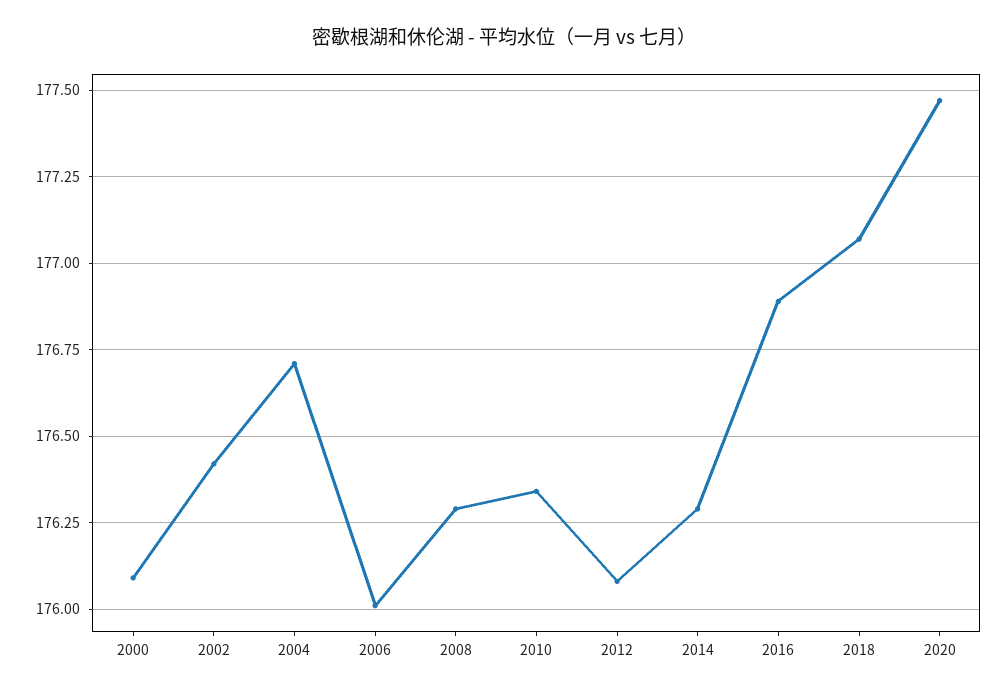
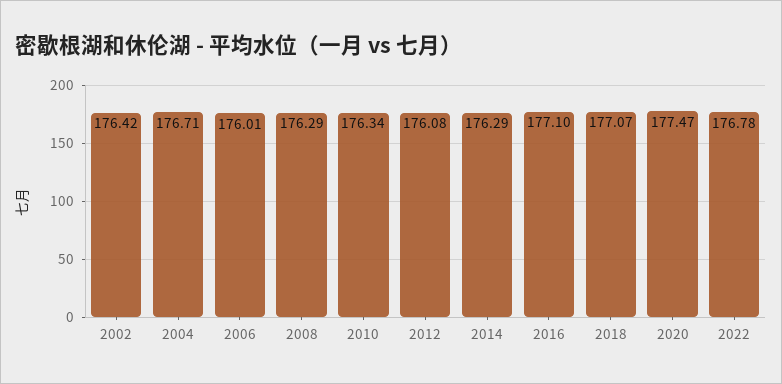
2000: 176.1 -> none
2016: 176.9 -> 177.1
2022: none -> 176.78

